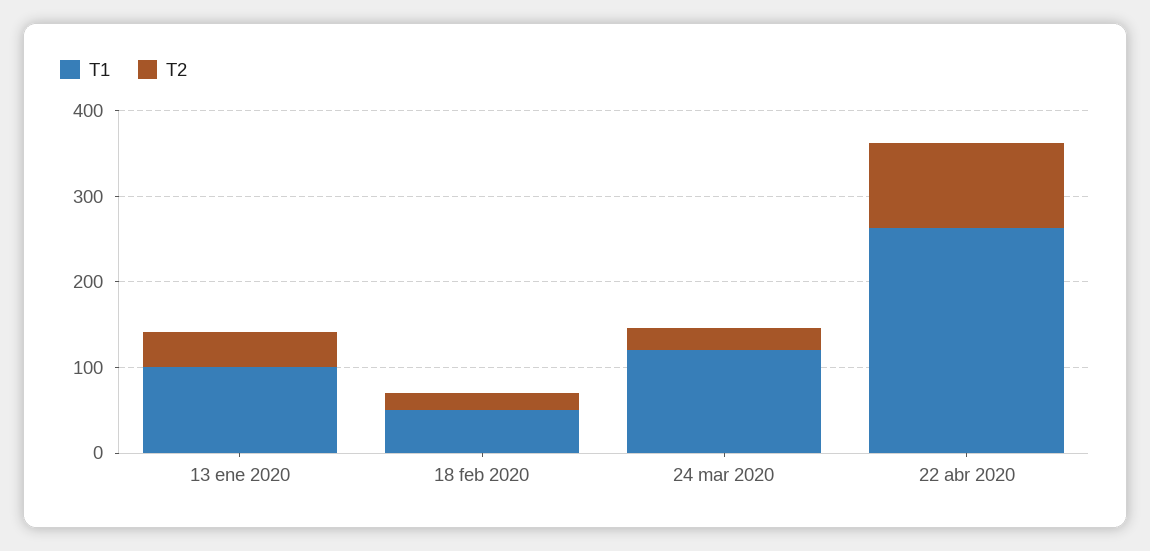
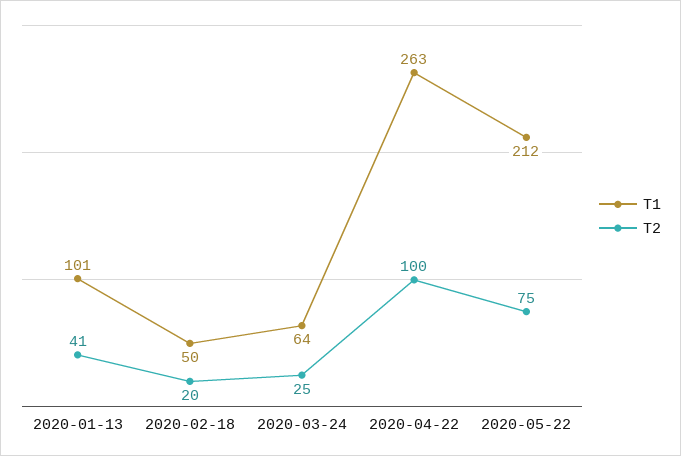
T1, 24 mar 2020: 120 -> 64
T1, 2020-05-22: none -> 212
T2, 2020-05-22: none -> 75

